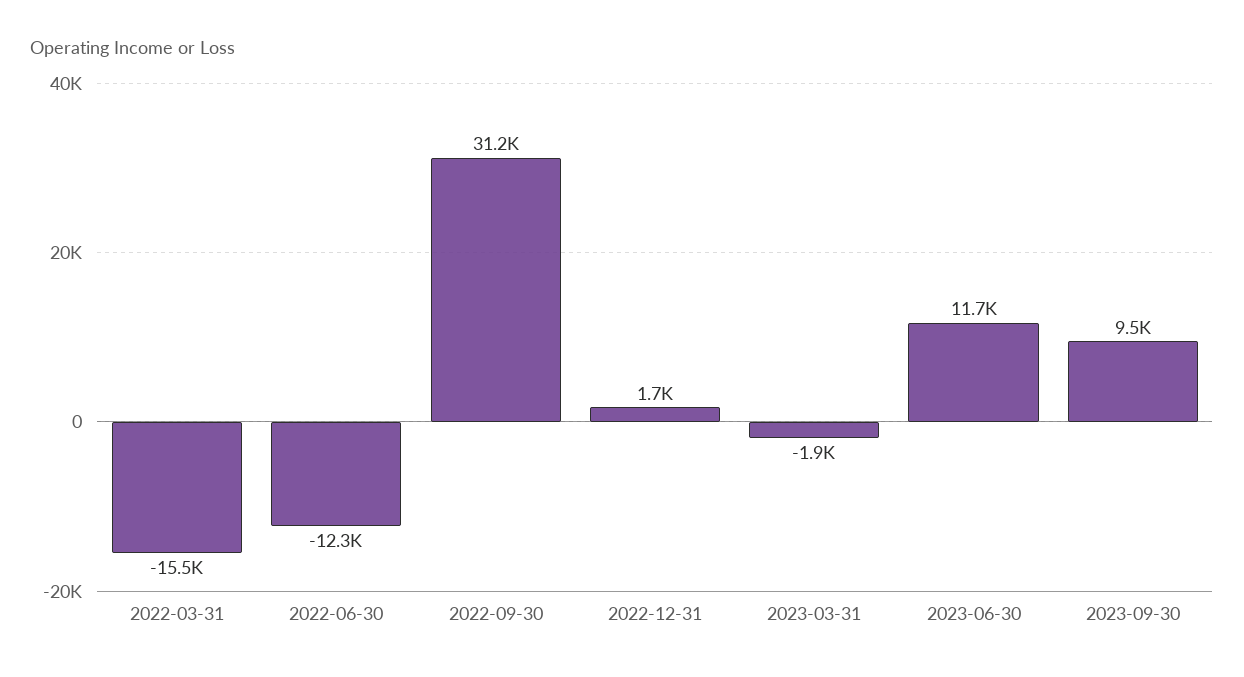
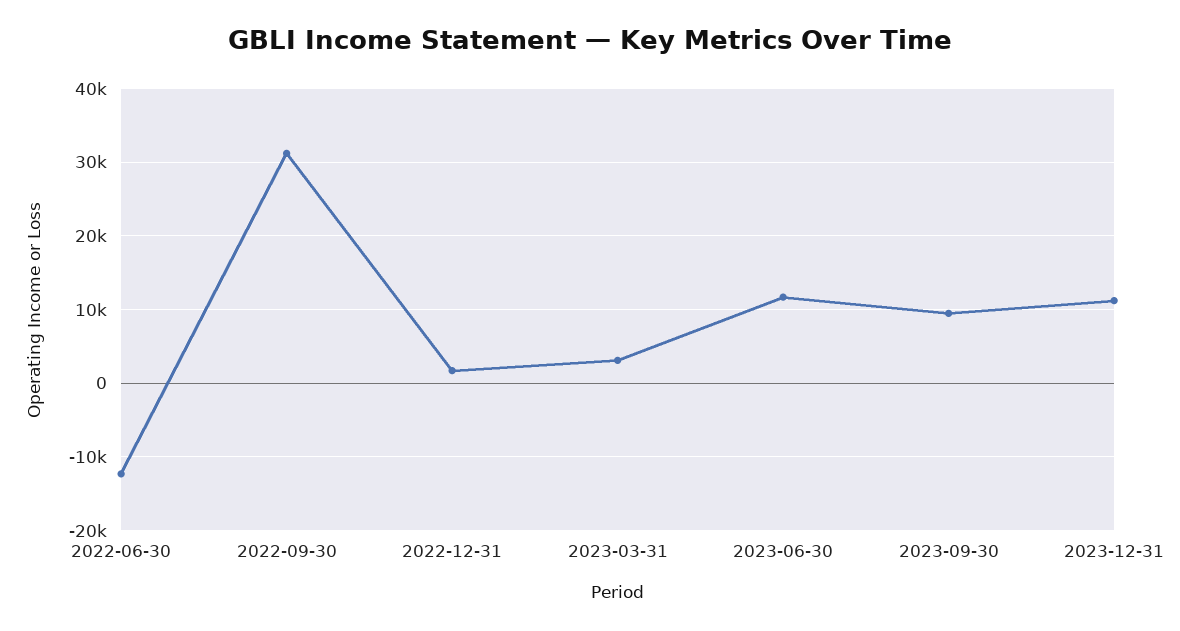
2022-03-31: -15500 -> none
2023-03-31: -1900 -> 3000
2023-12-31: none -> 11000

